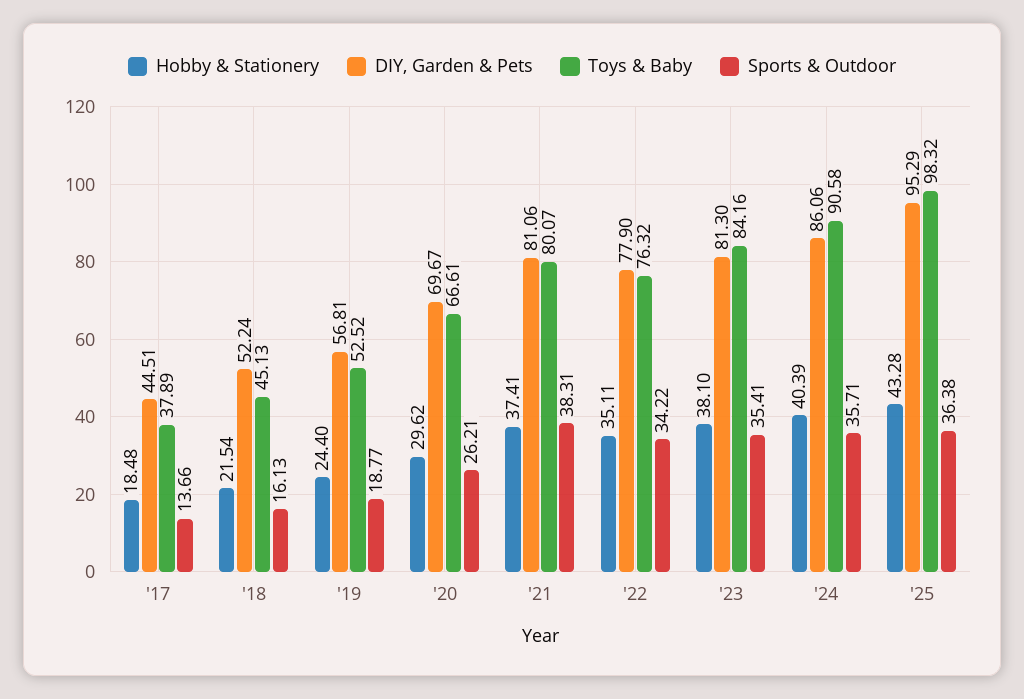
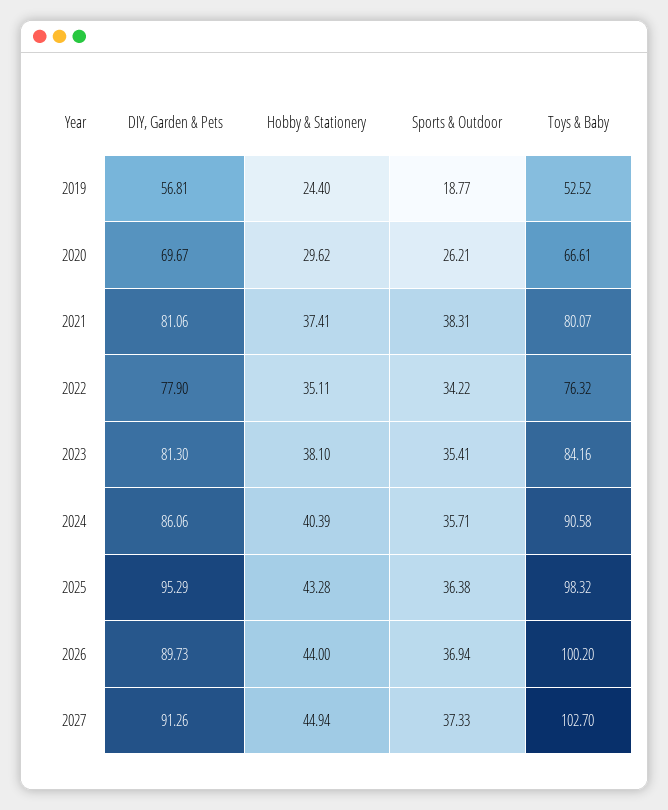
Hobby & Stationery, '17: 18.48 -> none
DIY, Garden & Pets, '17: 44.51 -> none
Toys & Baby, '17: 37.89 -> none
Sports & Outdoor, '17: 13.66 -> none
Hobby & Stationery, '18: 21.54 -> none
DIY, Garden & Pets, '18: 52.24 -> none
Toys & Baby, '18: 45.13 -> none
Sports & Outdoor, '18: 16.13 -> none
DIY, Garden & Pets, 2026: none -> 89.73
Hobby & Stationery, 2026: none -> 44
Sports & Outdoor, 2026: none -> 36.94
Toys & Baby, 2026: none -> 100.2
DIY, Garden & Pets, 2027: none -> 91.26
Hobby & Stationery, 2027: none -> 44.94
Sports & Outdoor, 2027: none -> 37.33
Toys & Baby, 2027: none -> 102.7

